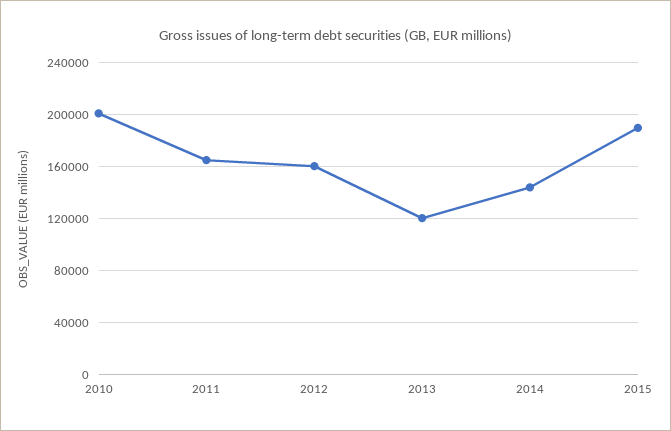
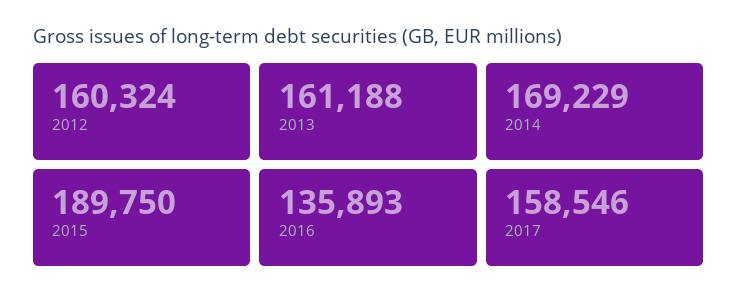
2010: 200000 -> none
2011: 165000 -> none
2013: 120000 -> 161188
2014: 145000 -> 169229
2016: none -> 135893
2017: none -> 158546

